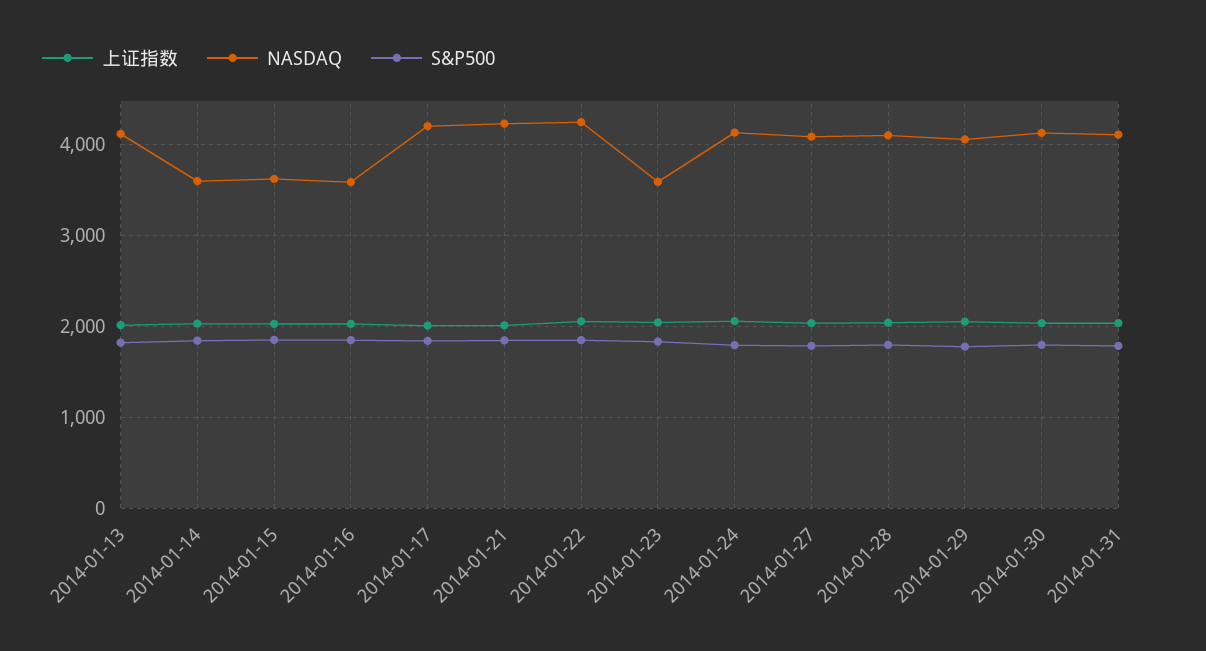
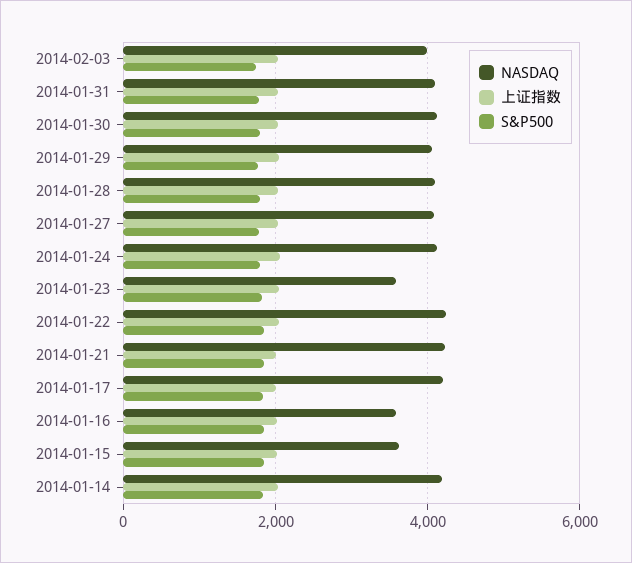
上证指数, 2014-01-13: 2000 -> none
NASDAQ, 2014-01-13: 4100 -> none
S&P500, 2014-01-13: 1800 -> none
NASDAQ, 2014-01-14: 3600 -> 4200
NASDAQ, 2014-02-03: none -> 4000
上证指数, 2014-02-03: none -> 2000
S&P500, 2014-02-03: none -> 1800

